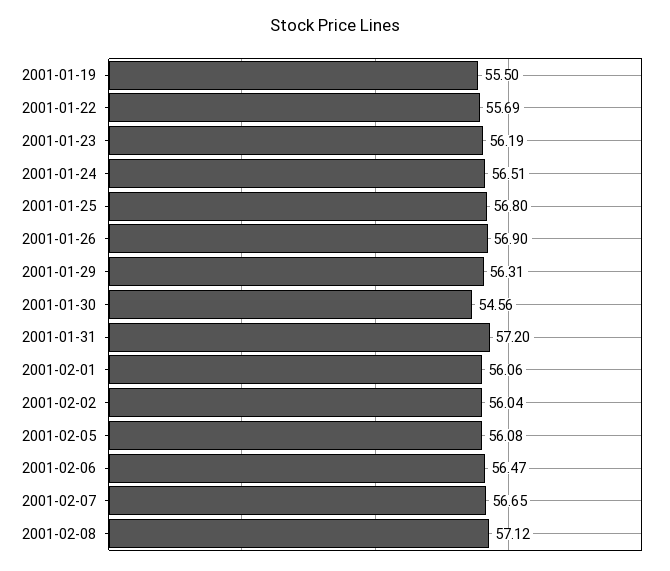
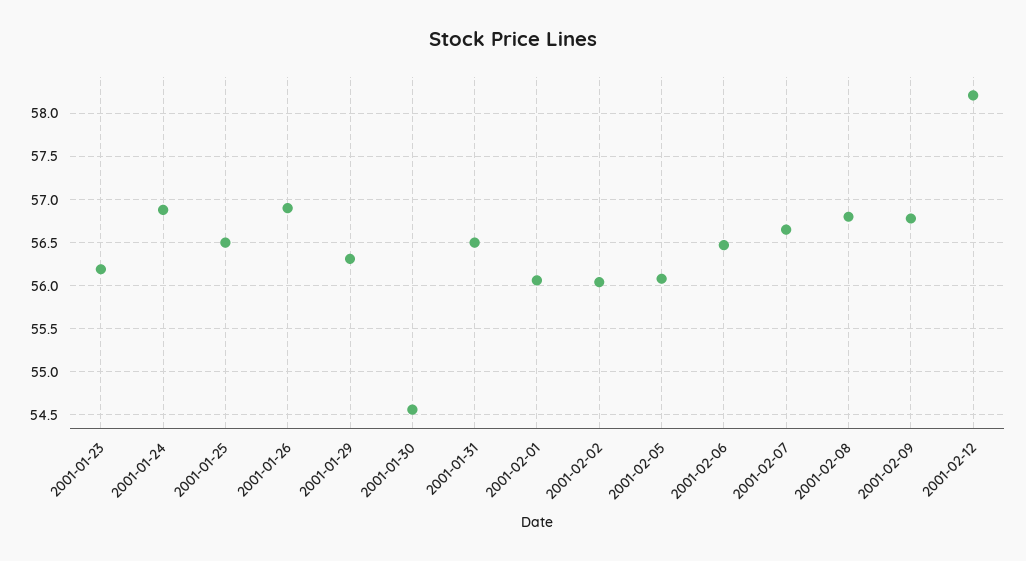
2001-01-19: 55.5 -> none
2001-01-22: 55.69 -> none
2001-01-24: 56.51 -> 56.9
2001-01-25: 56.8 -> 56.5
2001-01-31: 57.2 -> 56.5
2001-02-08: 57.12 -> 56.8
2001-02-09: none -> 56.8
2001-02-12: none -> 58.2

